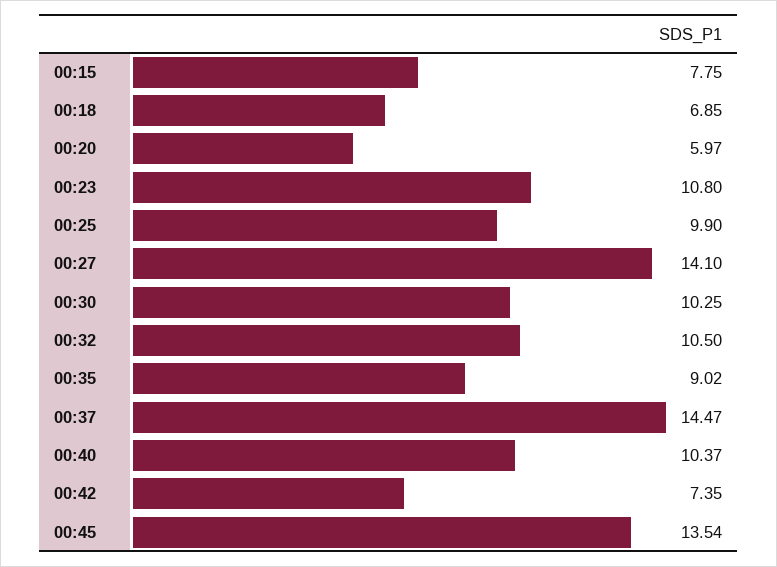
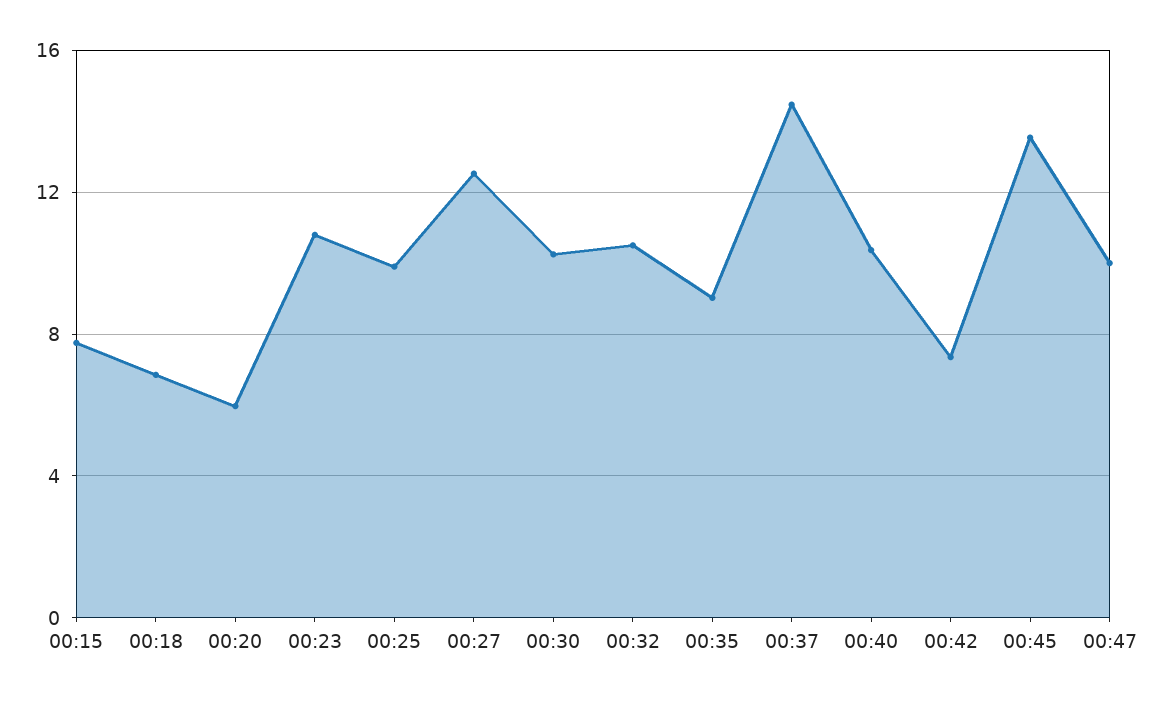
00:27: 14.1 -> 12.5
00:47: none -> 10

